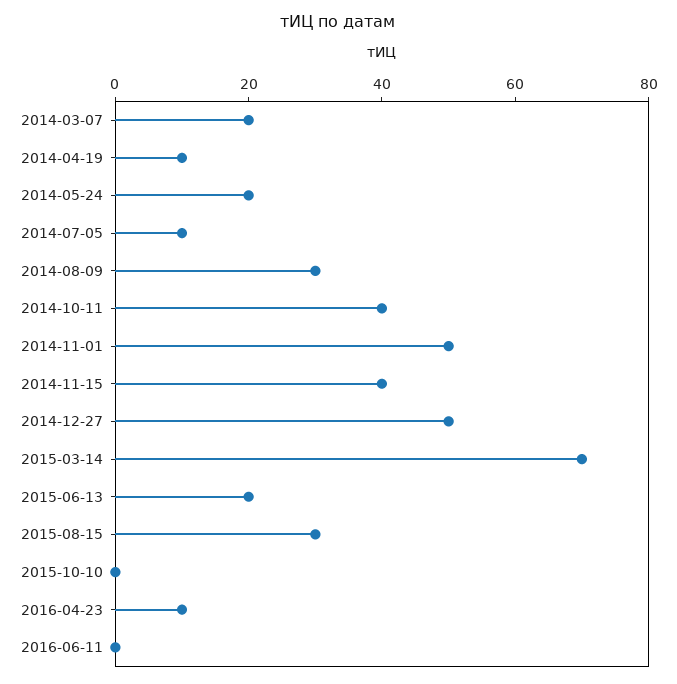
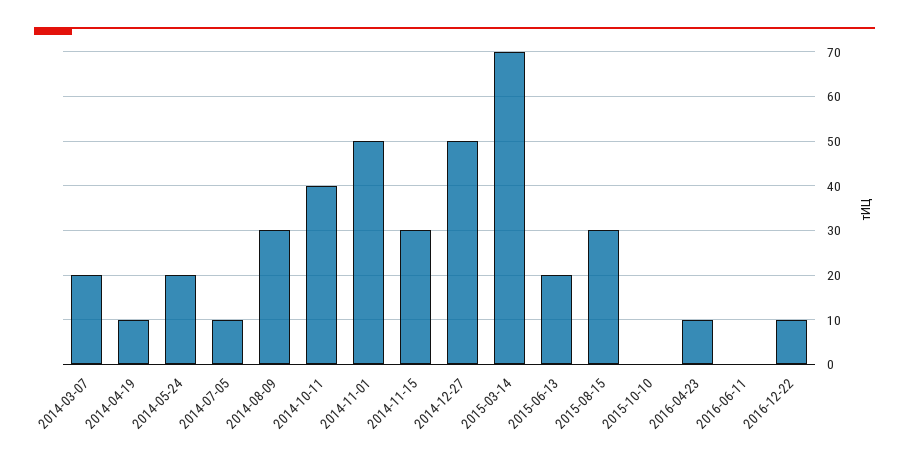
2014-11-15: 40 -> 30
2016-12-22: none -> 10

